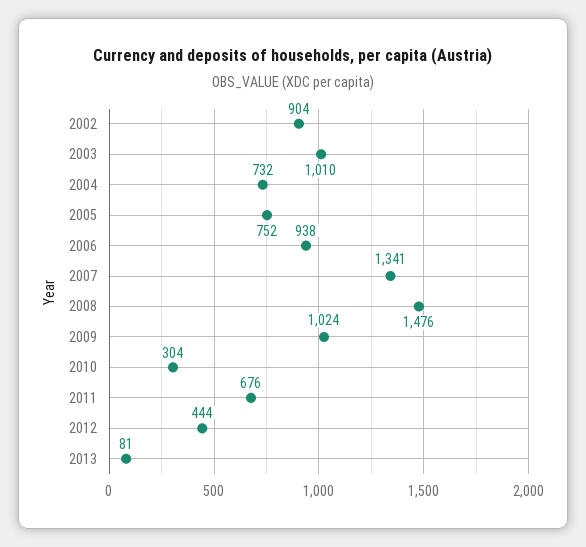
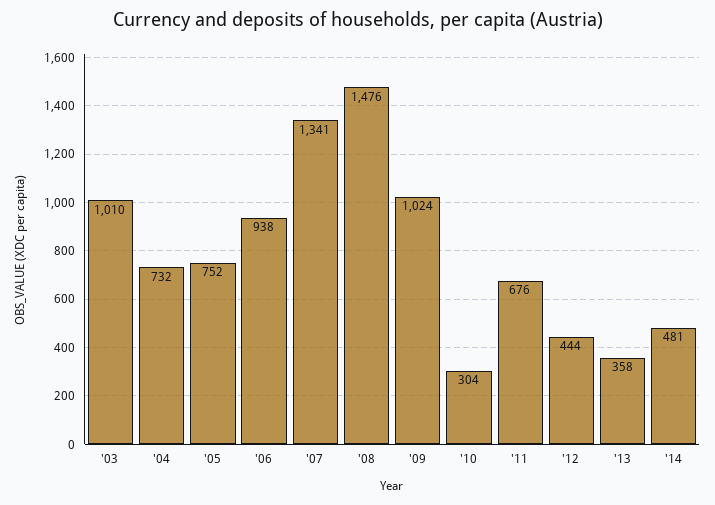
2002: 904 -> none
2013: 81 -> 358
'14: none -> 481

